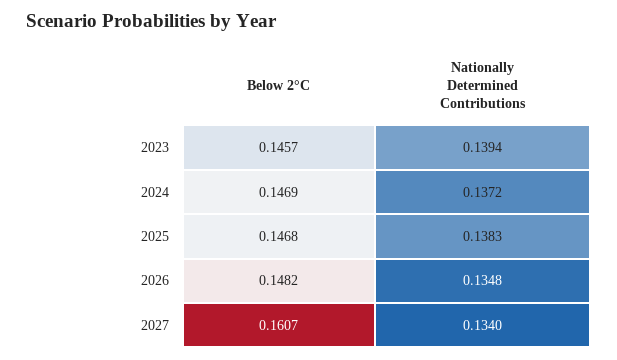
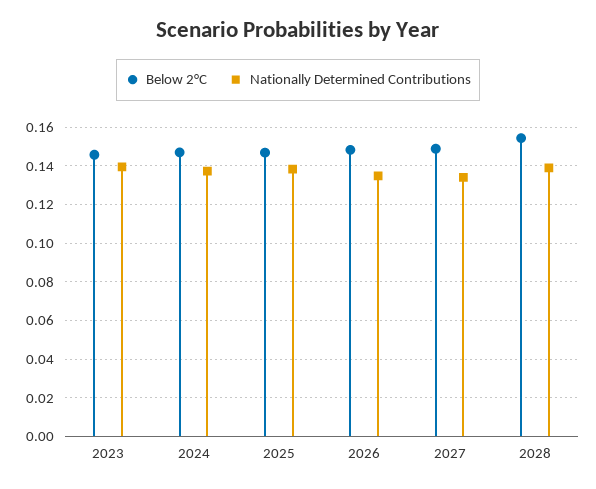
Below 2°C, 2027: 0.1607 -> 0.15
Below 2°C, 2028: none -> 0.155
Nationally Determined Contributions, 2028: none -> 0.14

